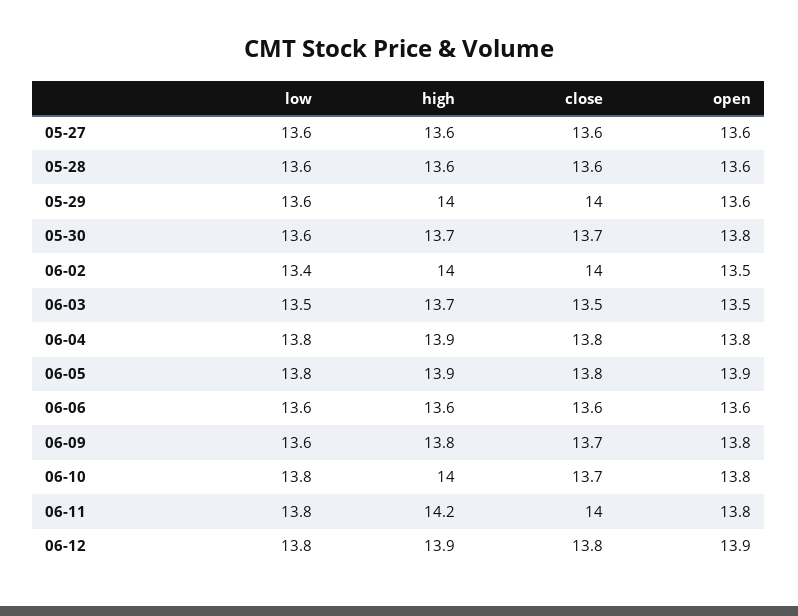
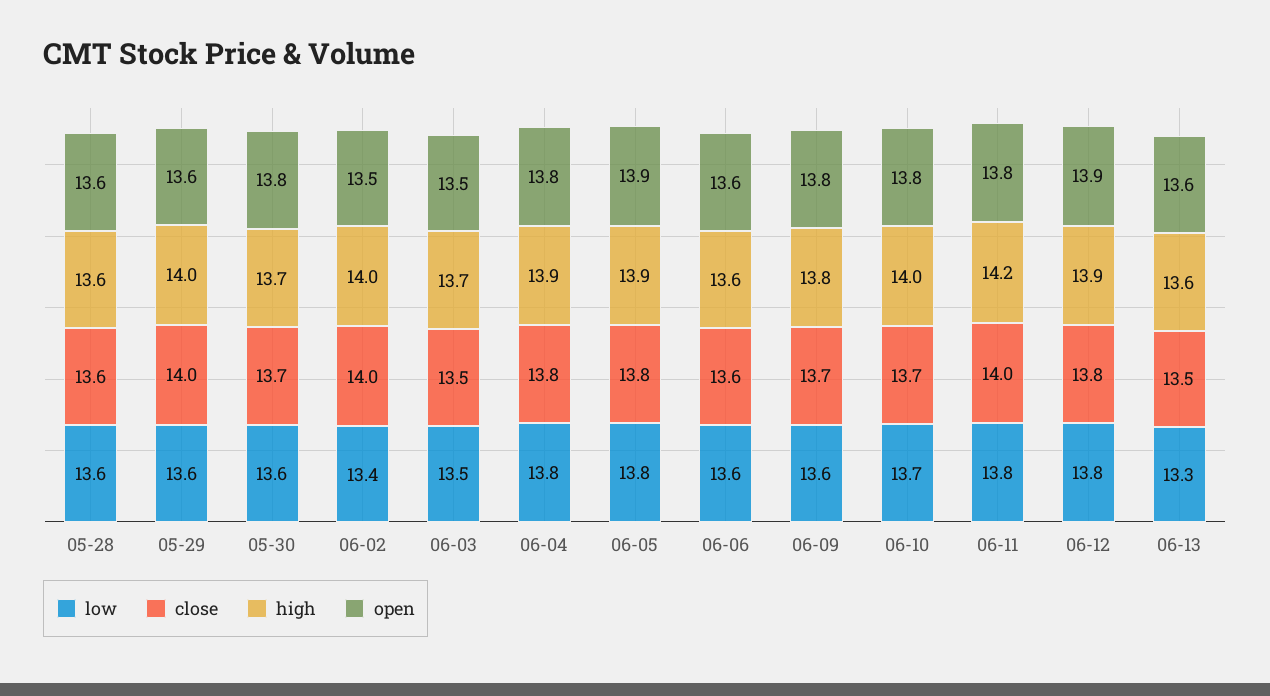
low, 05-27: 13.6 -> none
high, 05-27: 13.6 -> none
close, 05-27: 13.6 -> none
open, 05-27: 13.6 -> none
low, 06-10: 13.8 -> 13.7
low, 06-13: none -> 13.3
close, 06-13: none -> 13.5
high, 06-13: none -> 13.6
open, 06-13: none -> 13.6

